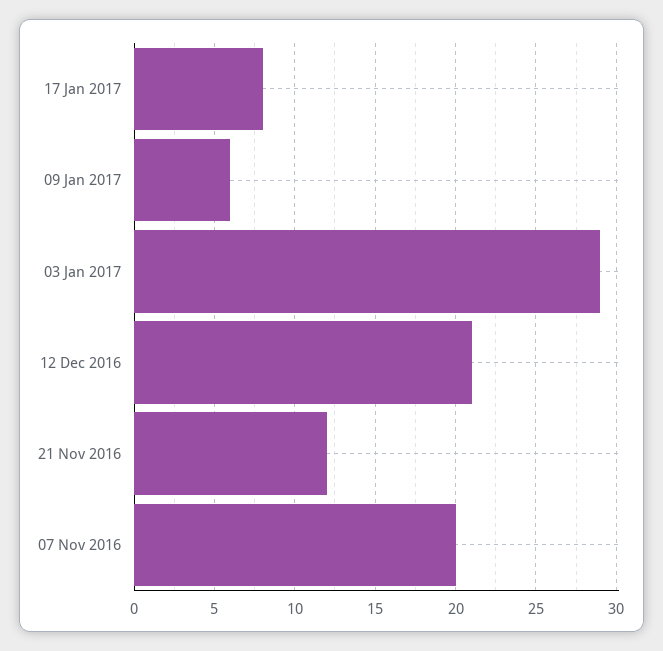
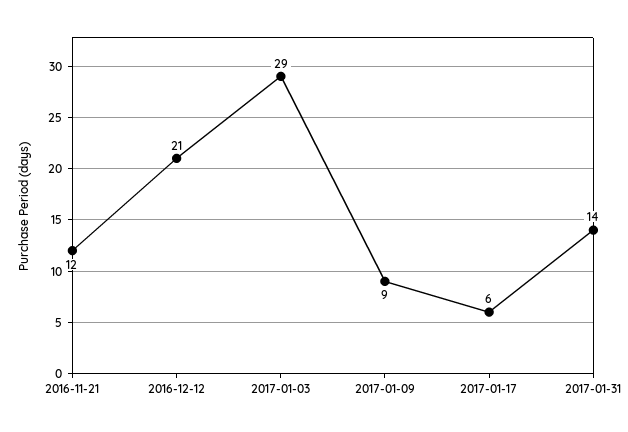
17 Jan 2017: 8 -> 6
09 Jan 2017: 6 -> 9
07 Nov 2016: 20 -> none
2017-01-31: none -> 14

